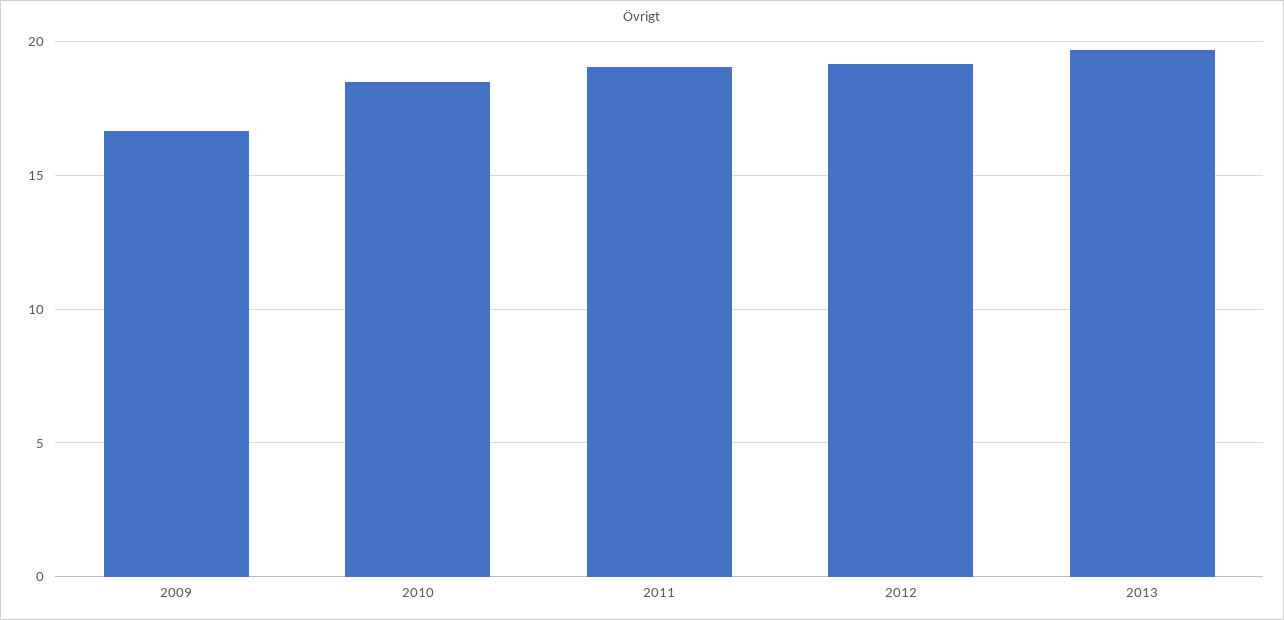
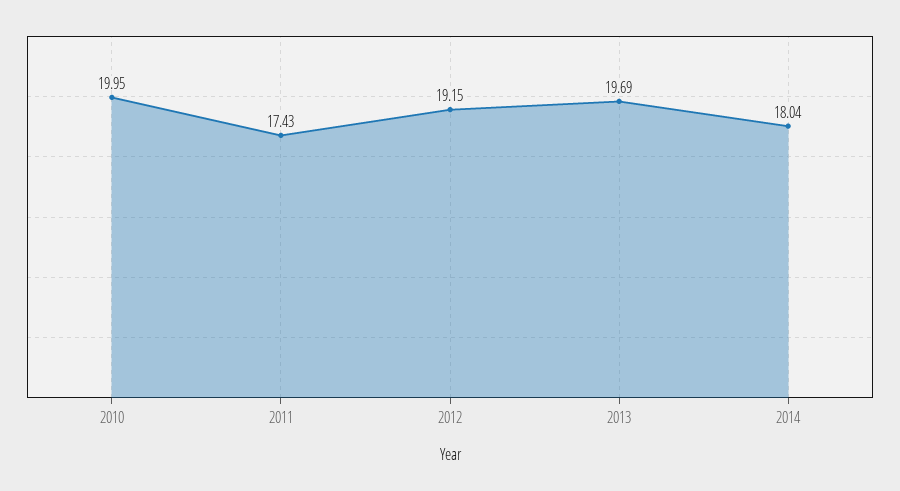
2009: 16.5 -> none
2010: 18.5 -> 19.95
2011: 19 -> 17.43
2014: none -> 18.04

